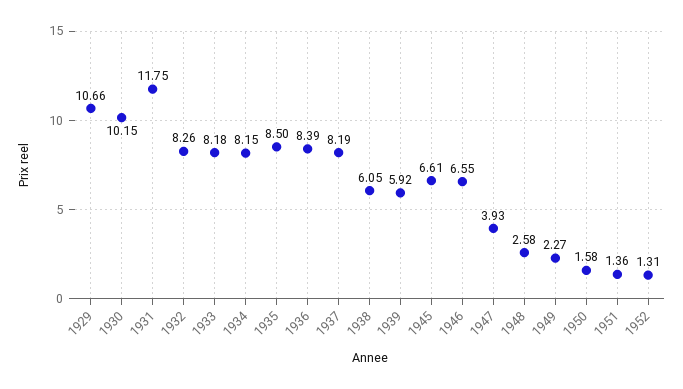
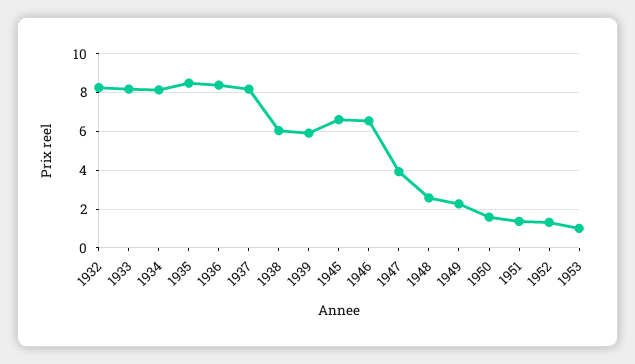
1929: 10.66 -> none
1930: 10.15 -> none
1931: 11.75 -> none
1953: none -> 1

